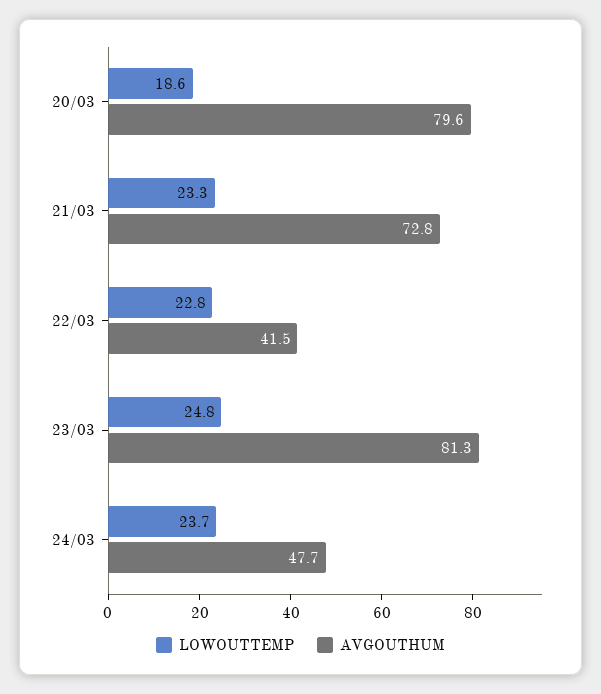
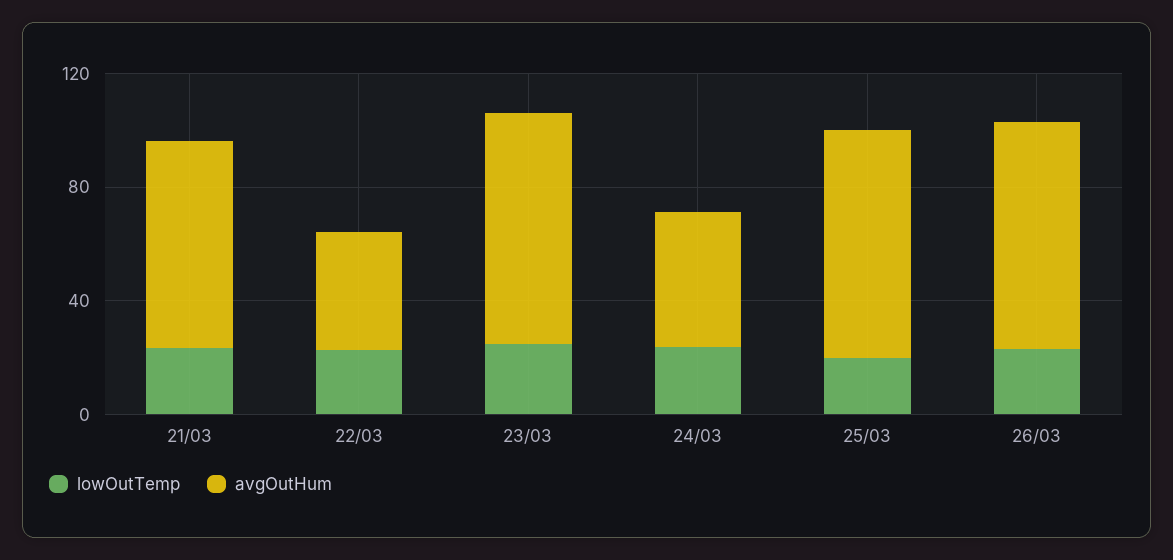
LOWOUTTEMP, 20/03: 18.6 -> none
AVGOUTHUM, 20/03: 79.6 -> none
LOWOUTTEMP, 25/03: none -> 20
AVGOUTHUM, 25/03: none -> 80
LOWOUTTEMP, 26/03: none -> 20
AVGOUTHUM, 26/03: none -> 80

